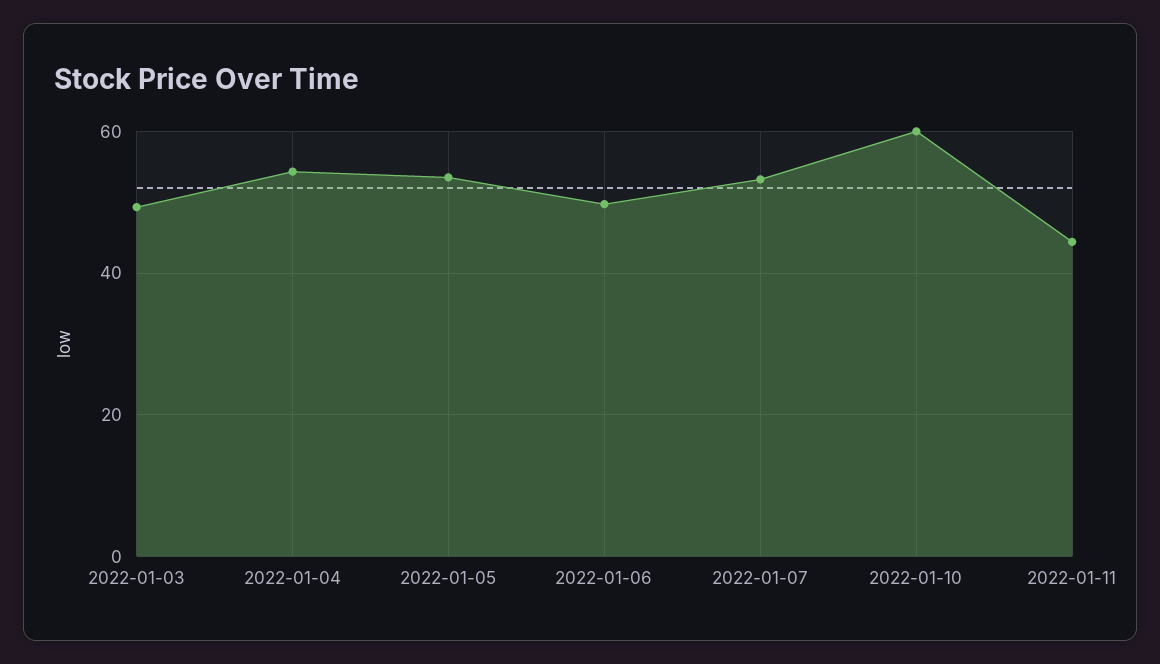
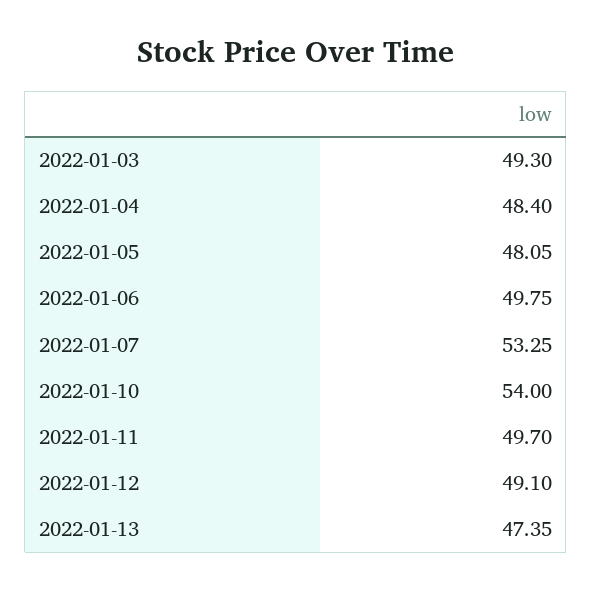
2022-01-04: 54 -> 48.4
2022-01-05: 54 -> 48.05
2022-01-10: 60 -> 54
2022-01-11: 44 -> 49.7
2022-01-12: none -> 49.1
2022-01-13: none -> 47.35

